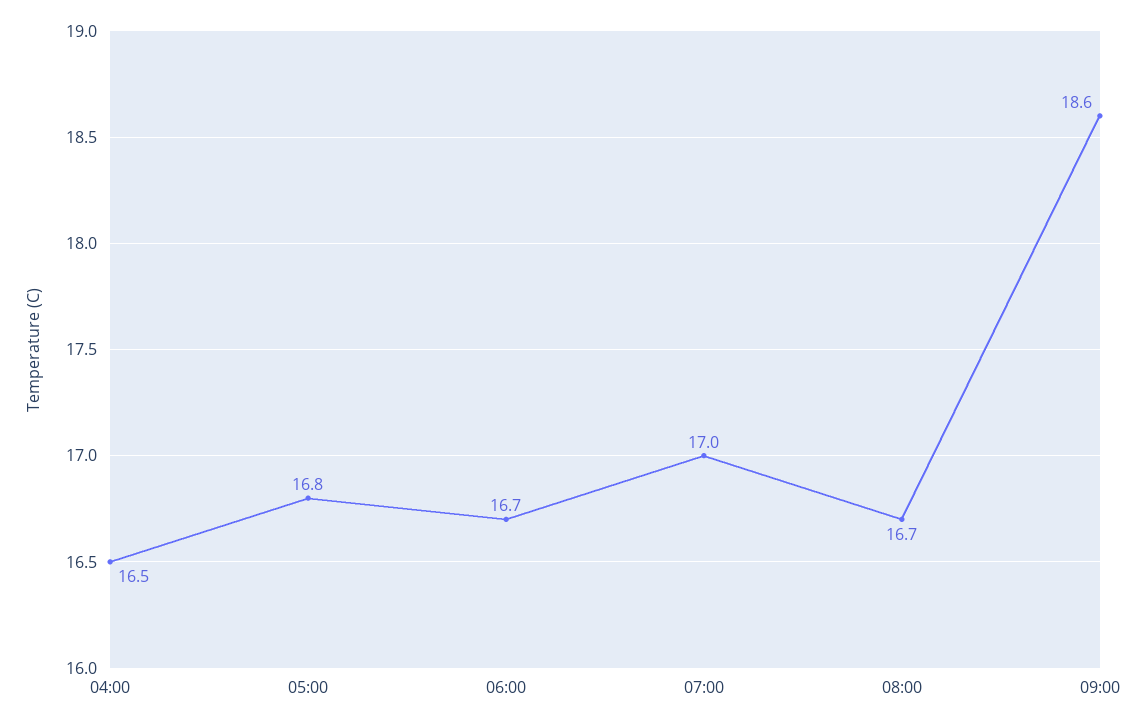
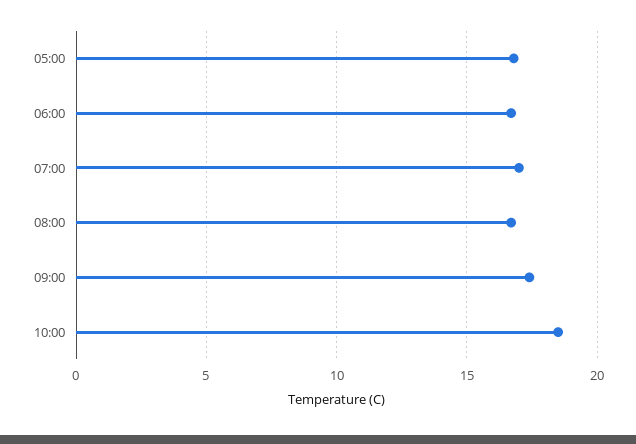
04:00: 16.5 -> none
09:00: 18.6 -> 17.5
10:00: none -> 18.5

